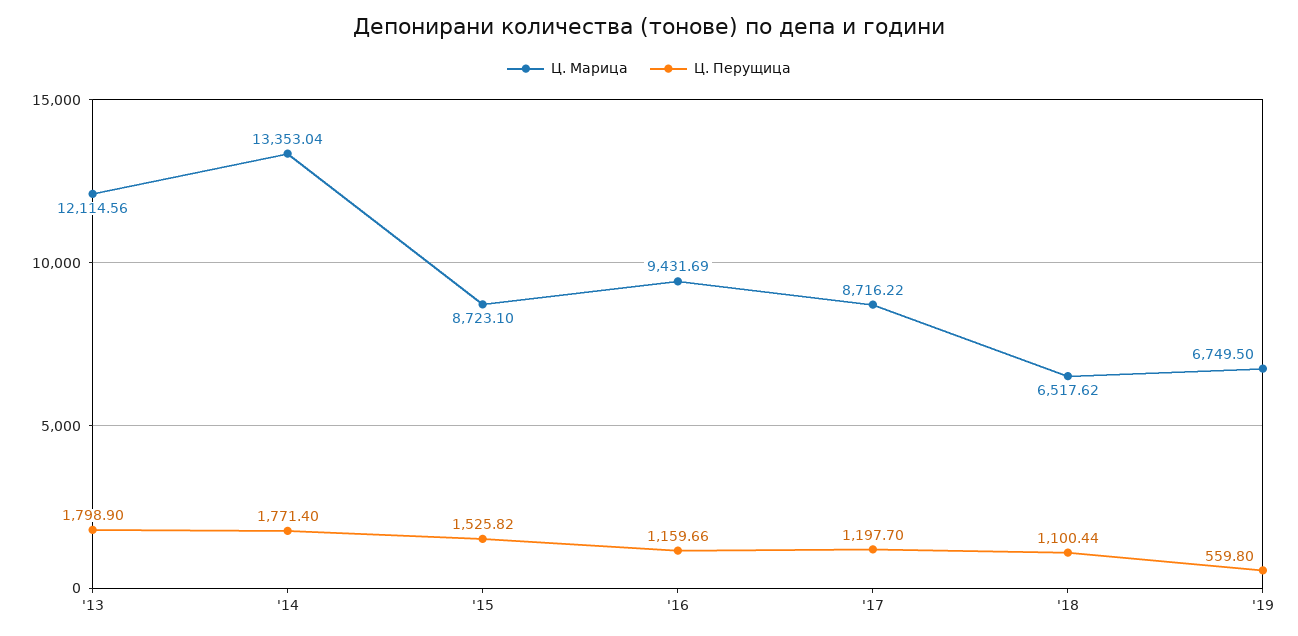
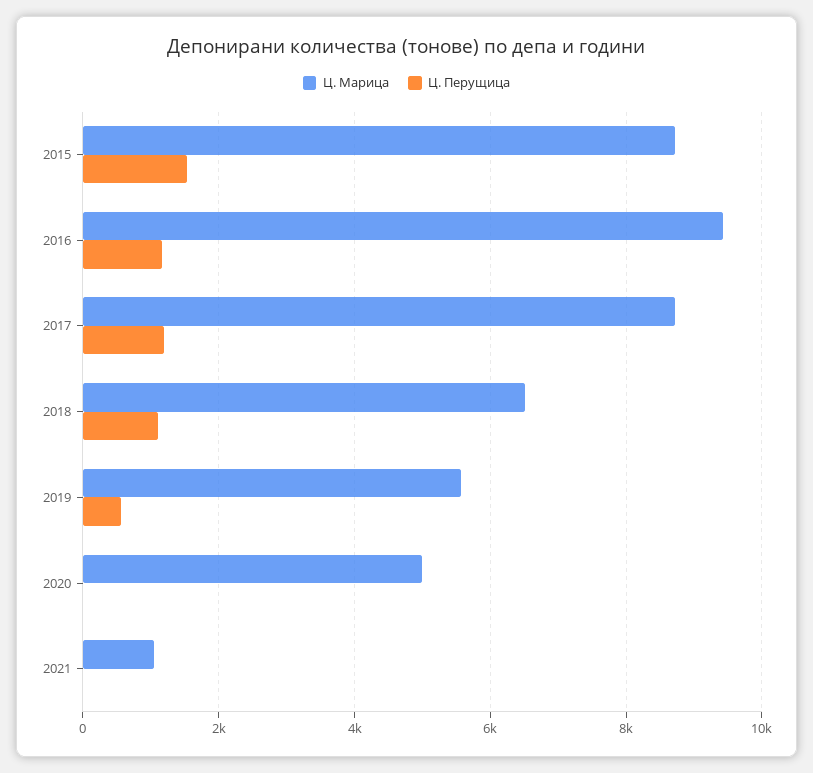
Ц. Марица, '13: 12114.56 -> none
Ц. Перущица, '13: 1798.9 -> none
Ц. Марица, '14: 13353.04 -> none
Ц. Перущица, '14: 1771.4 -> none
Ц. Марица, '19: 6749.5 -> 5600
Ц. Марица, 2020: none -> 5000
Ц. Перущица, 2020: none -> 0
Ц. Марица, 2021: none -> 1000
Ц. Перущица, 2021: none -> 0

